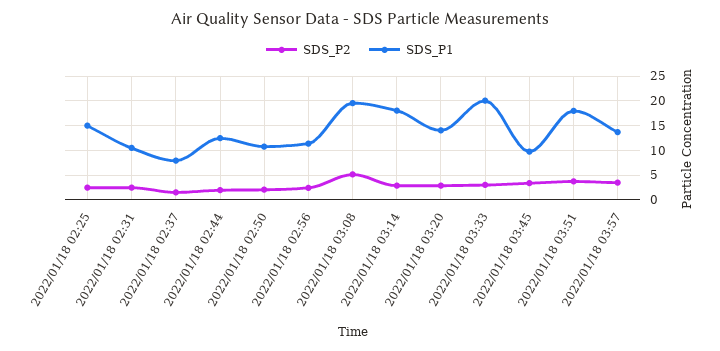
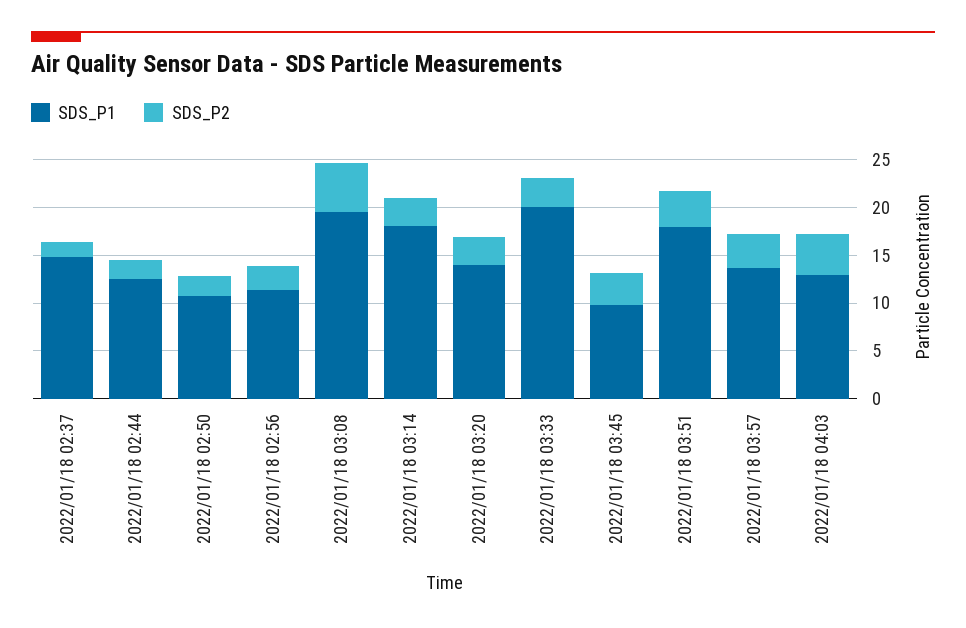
SDS_P2, 2022/01/18 02:25: 2.5 -> none
SDS_P1, 2022/01/18 02:25: 15 -> none
SDS_P2, 2022/01/18 02:31: 2.5 -> none
SDS_P1, 2022/01/18 02:31: 10 -> none
SDS_P1, 2022/01/18 02:37: 7.5 -> 15
SDS_P1, 2022/01/18 04:03: none -> 13
SDS_P2, 2022/01/18 04:03: none -> 4

